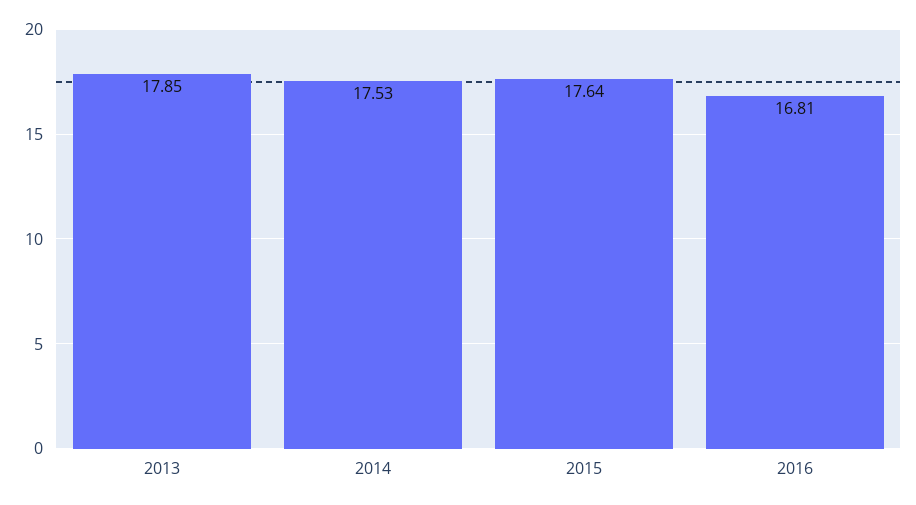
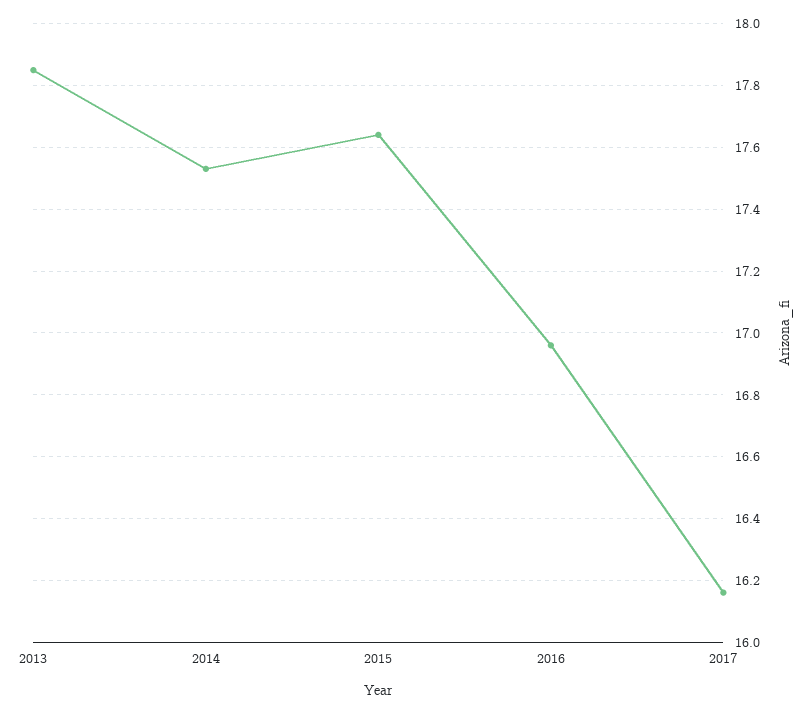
2016: 16.81 -> 16.95
2017: none -> 16.15

